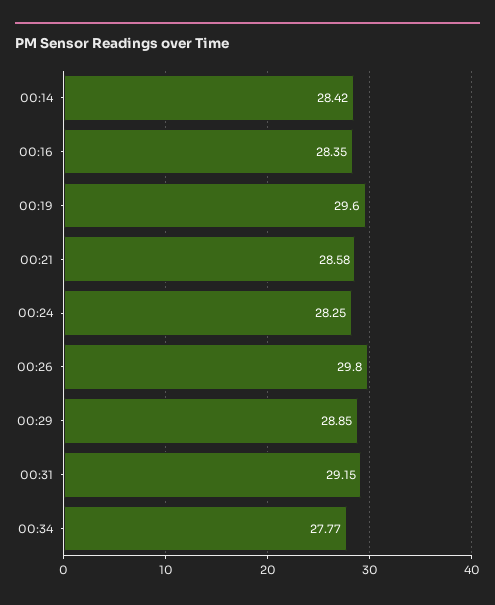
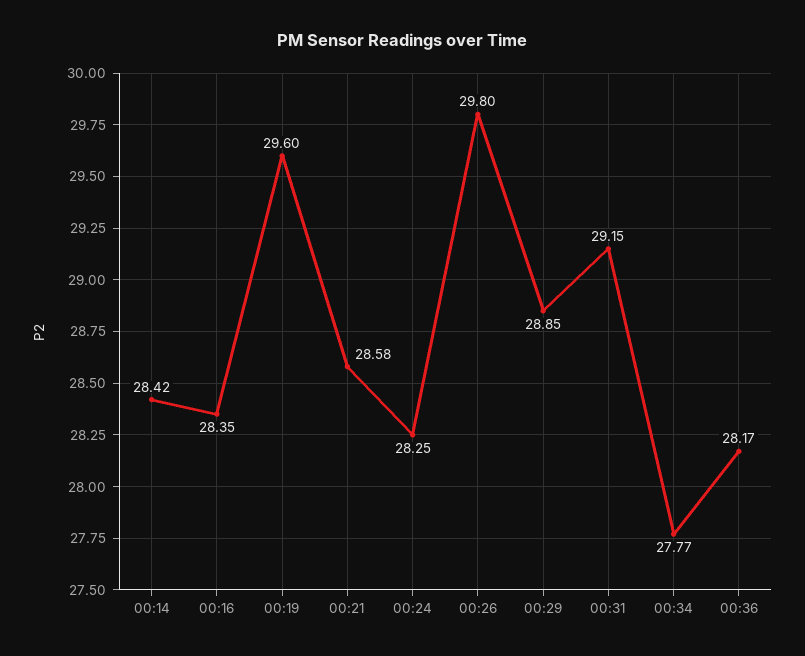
00:36: none -> 28.17

